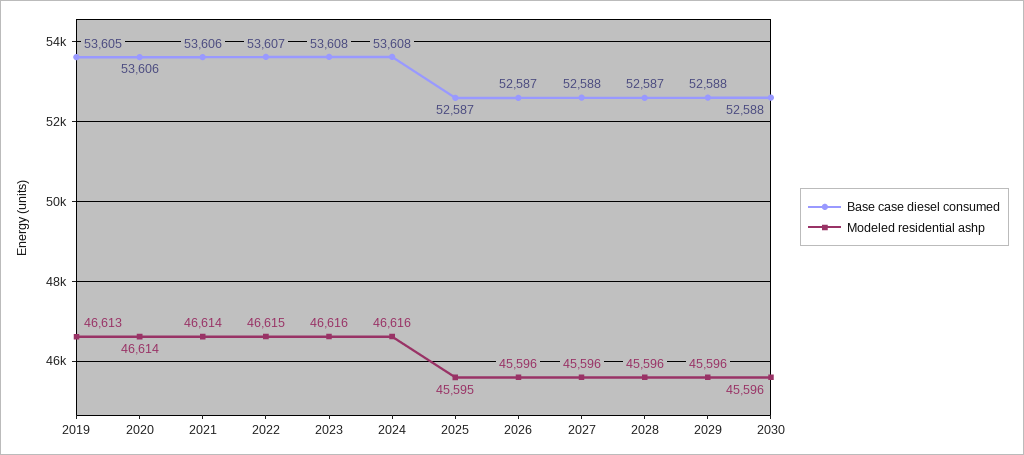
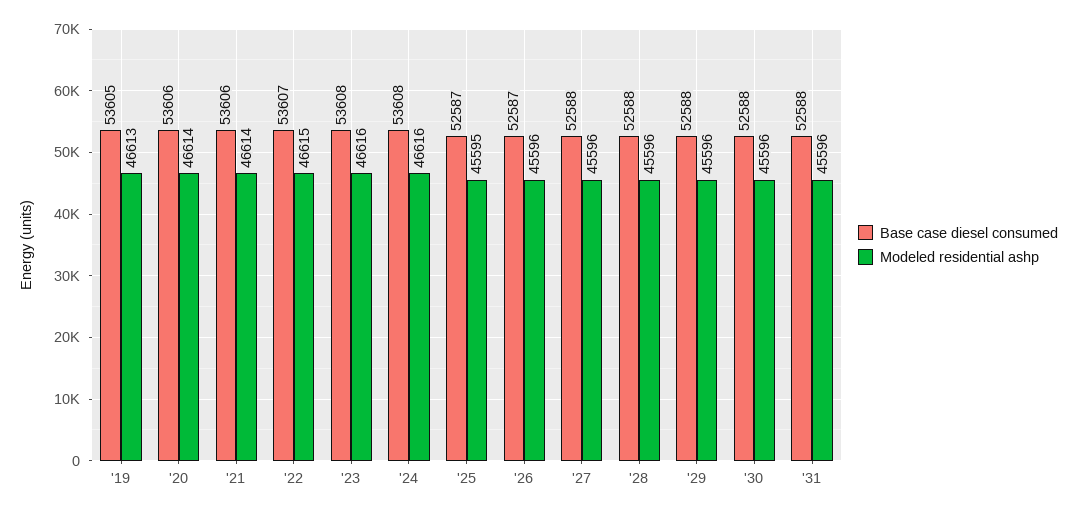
Base case diesel consumed, 2028: 52587 -> 52588
Base case diesel consumed, '31: none -> 52588
Modeled residential ashp, '31: none -> 45596

